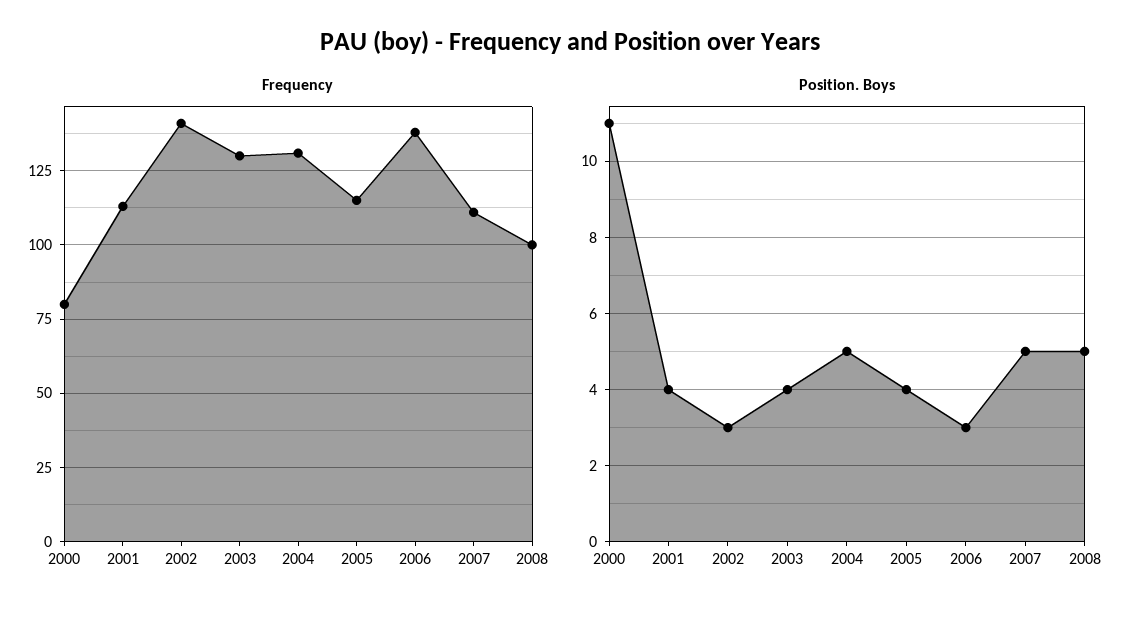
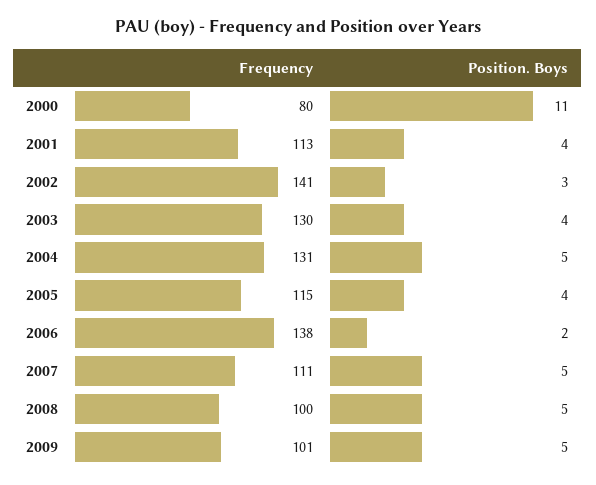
Position. Boys, 2006: 3 -> 2
Frequency, 2009: none -> 101
Position. Boys, 2009: none -> 5

